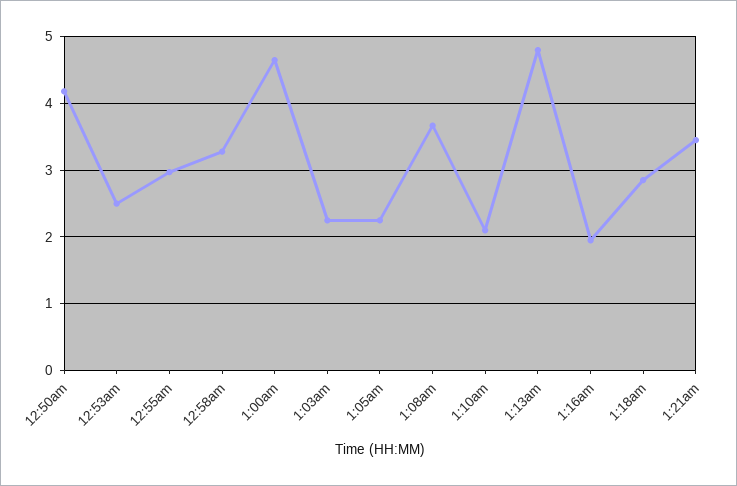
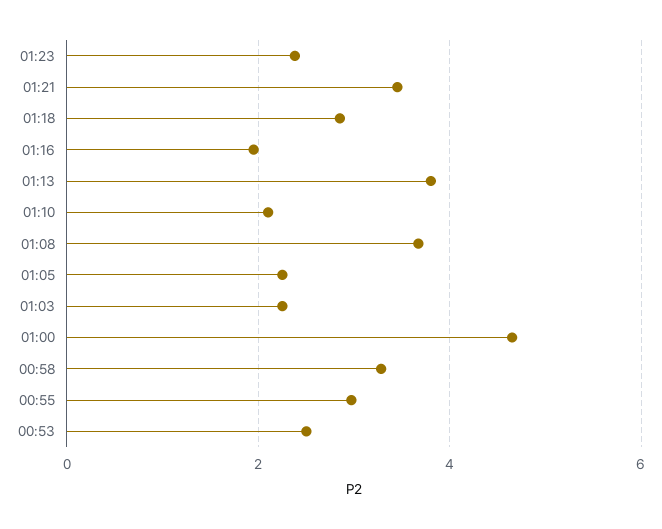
12:50am: 4.2 -> none
1:13am: 4.8 -> 3.8
01:23: none -> 2.4

